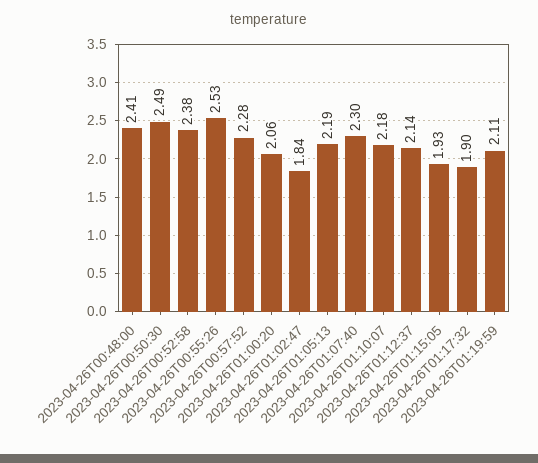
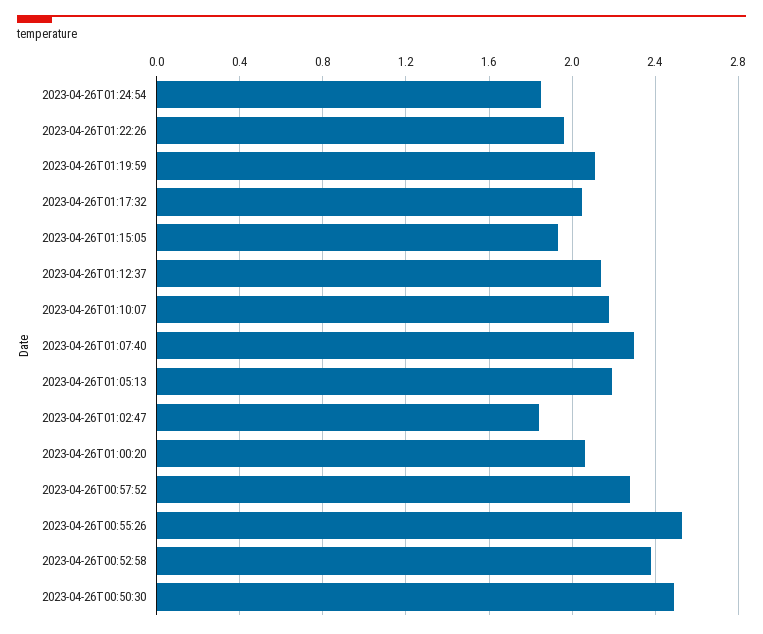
2023-04-26T00:48:00: 2.41 -> none
2023-04-26T01:17:32: 1.9 -> 2.05
2023-04-26T01:24:54: none -> 1.85
2023-04-26T01:22:26: none -> 1.95

